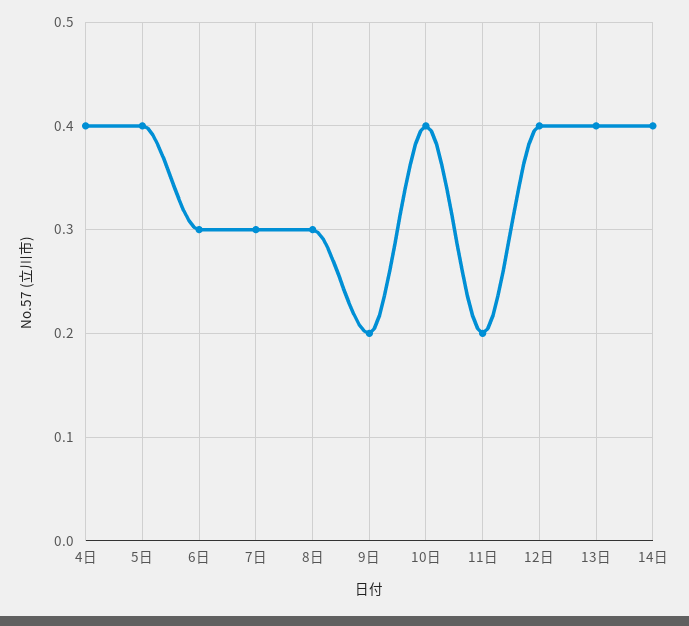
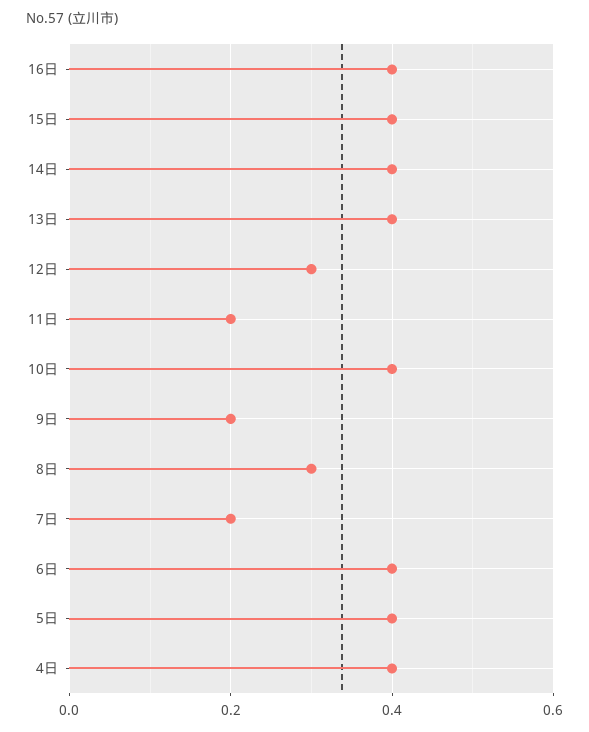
6日: 0.3 -> 0.4
7日: 0.3 -> 0.2
12日: 0.4 -> 0.3
16日: none -> 0.4
15日: none -> 0.4

